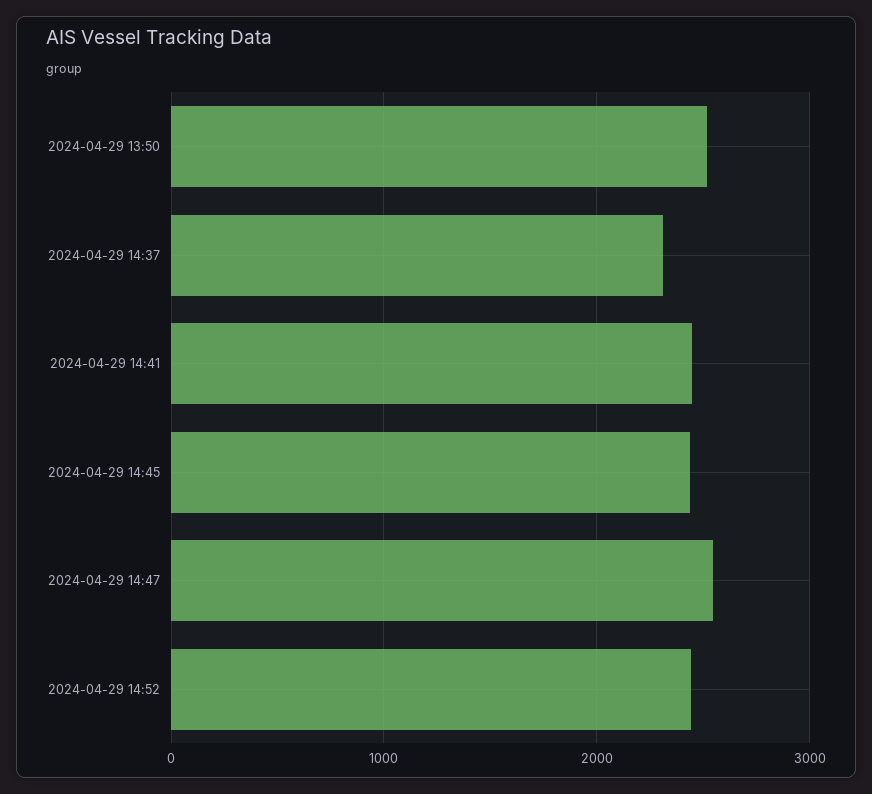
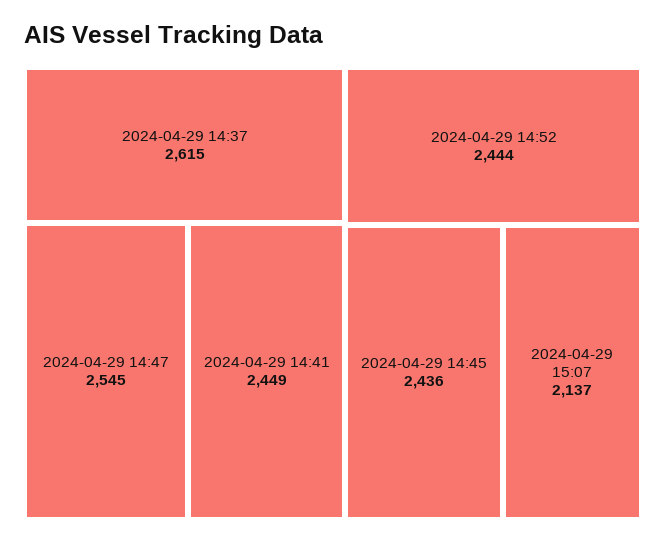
2024-04-29 13:50: 2500 -> none
2024-04-29 14:37: 2300 -> 2615
2024-04-29 15:07: none -> 2137

